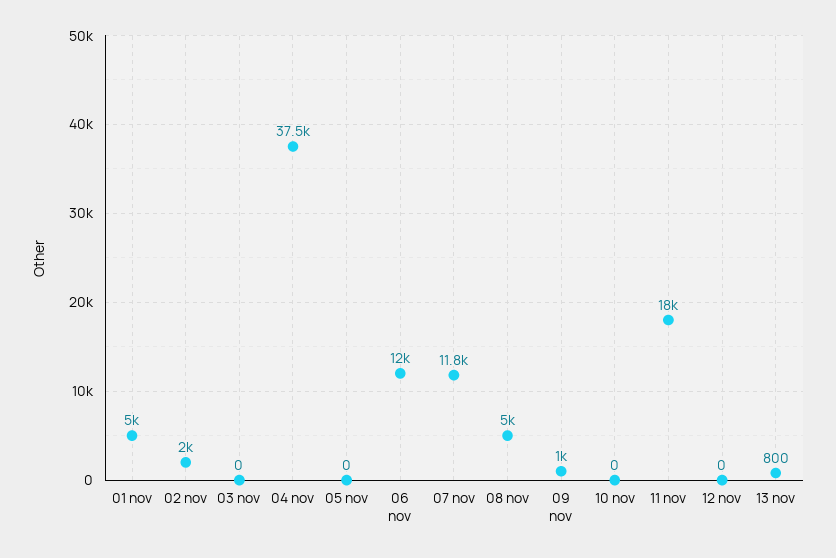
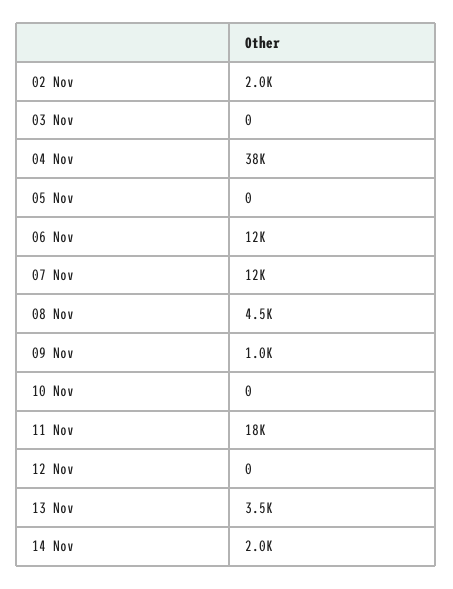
01 nov: 5000 -> none
08 nov: 5000 -> 4500
13 nov: 800 -> 3500
14 Nov: none -> 2000

